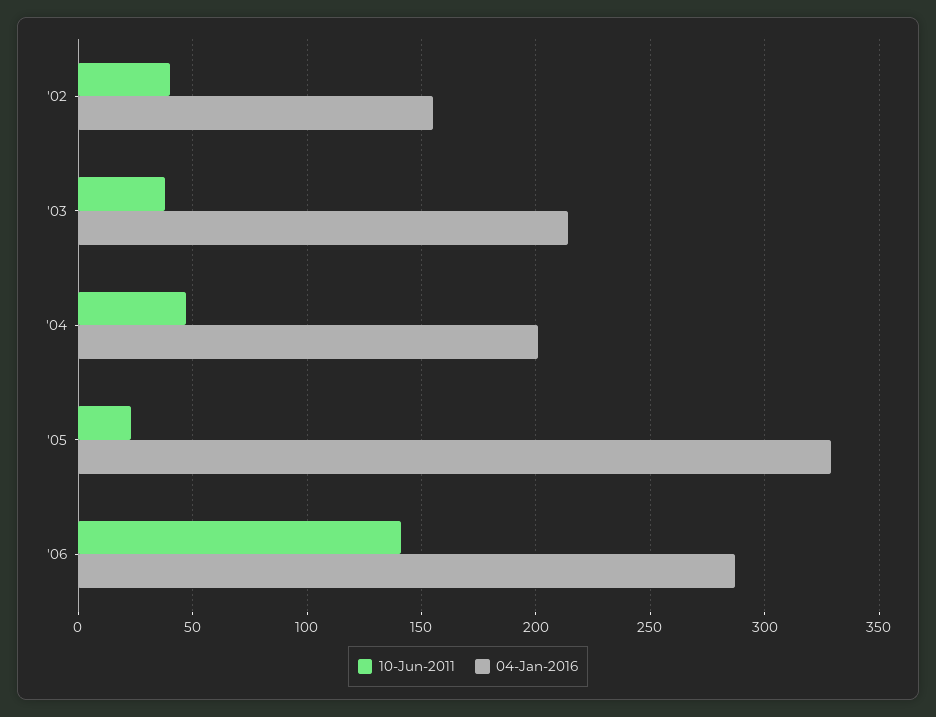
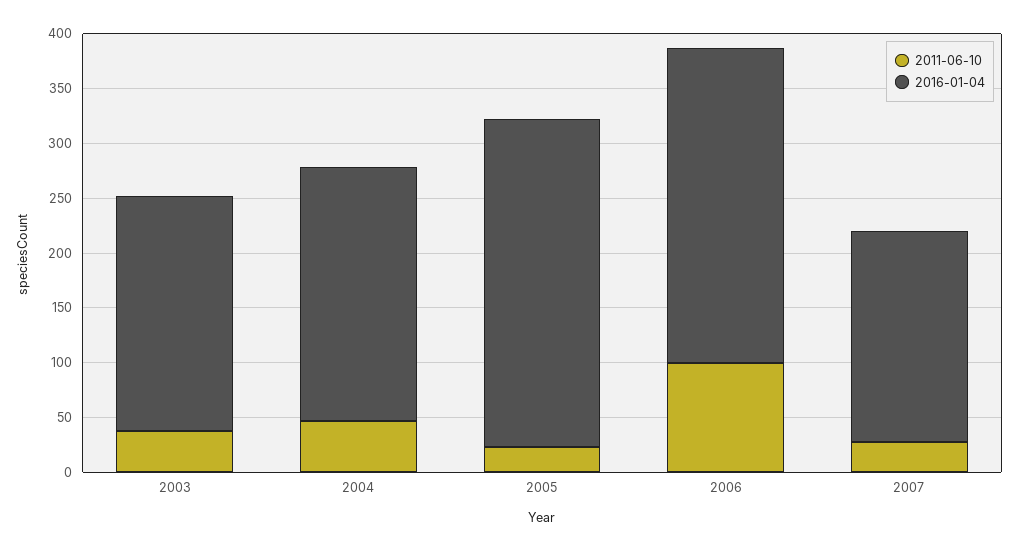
10-Jun-2011, '02: 40 -> none
04-Jan-2016, '02: 155 -> none
04-Jan-2016, '04: 200 -> 230
04-Jan-2016, '05: 330 -> 300
10-Jun-2011, '06: 140 -> 100
10-Jun-2011, 2007: none -> 30
04-Jan-2016, 2007: none -> 190

